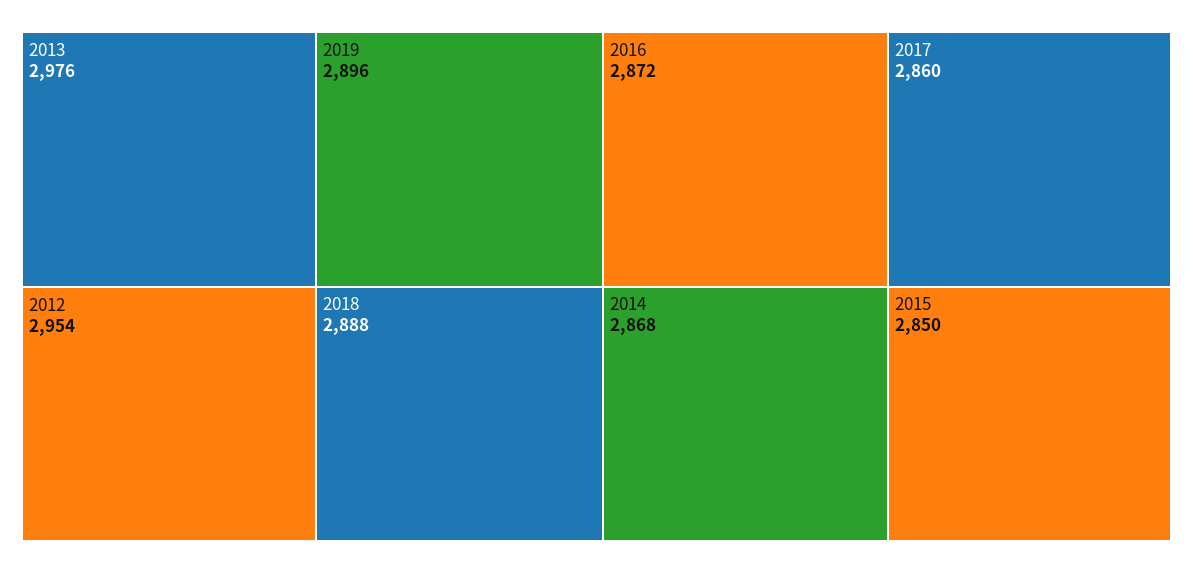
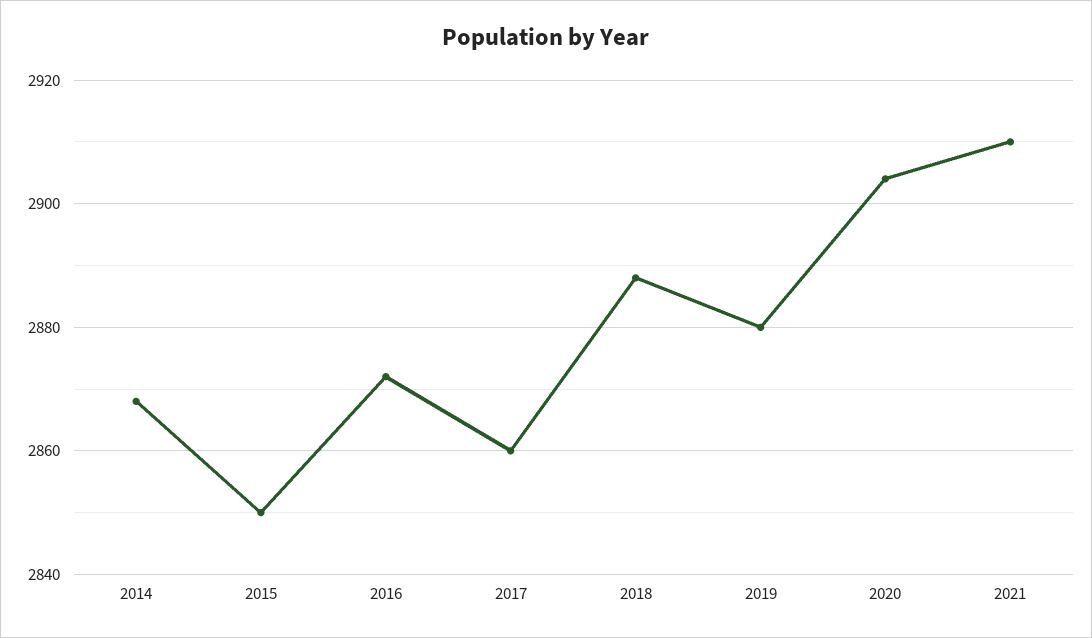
2013: 2976 -> none
2012: 2954 -> none
2019: 2896 -> 2880
2020: none -> 2905
2021: none -> 2910

